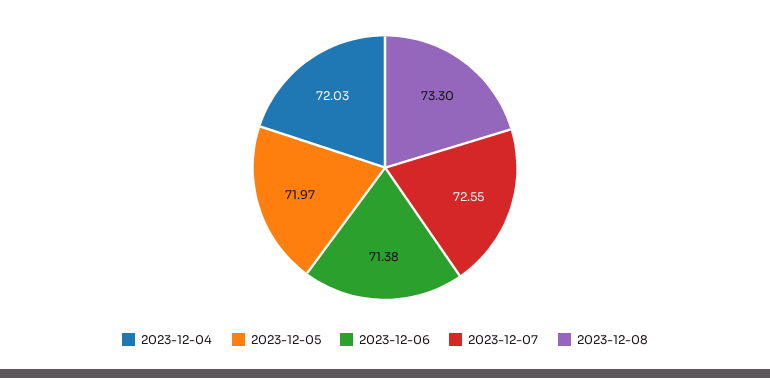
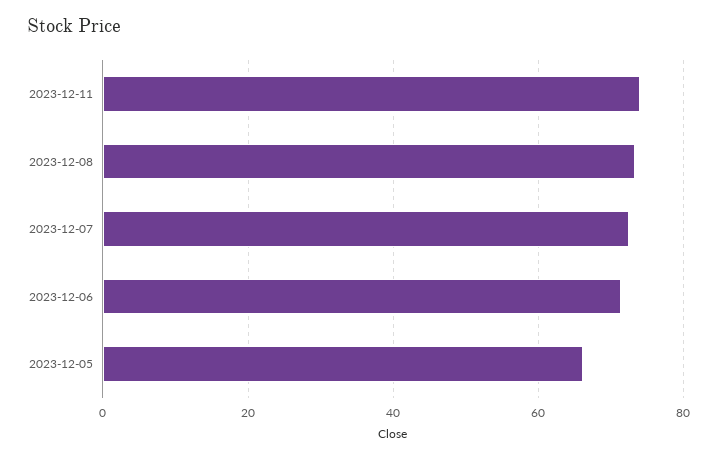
2023-12-04: 72.03 -> none
2023-12-05: 71.97 -> 66
2023-12-11: none -> 74

